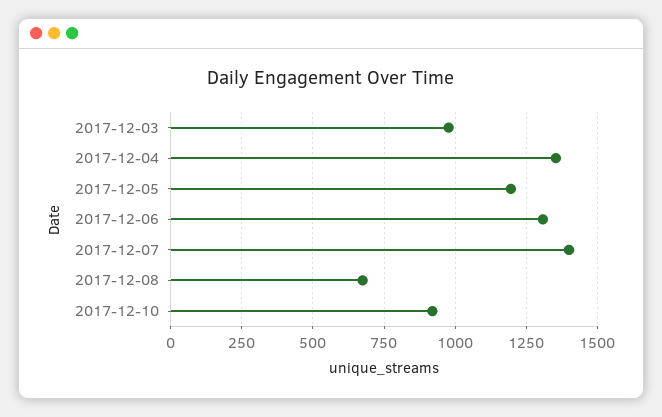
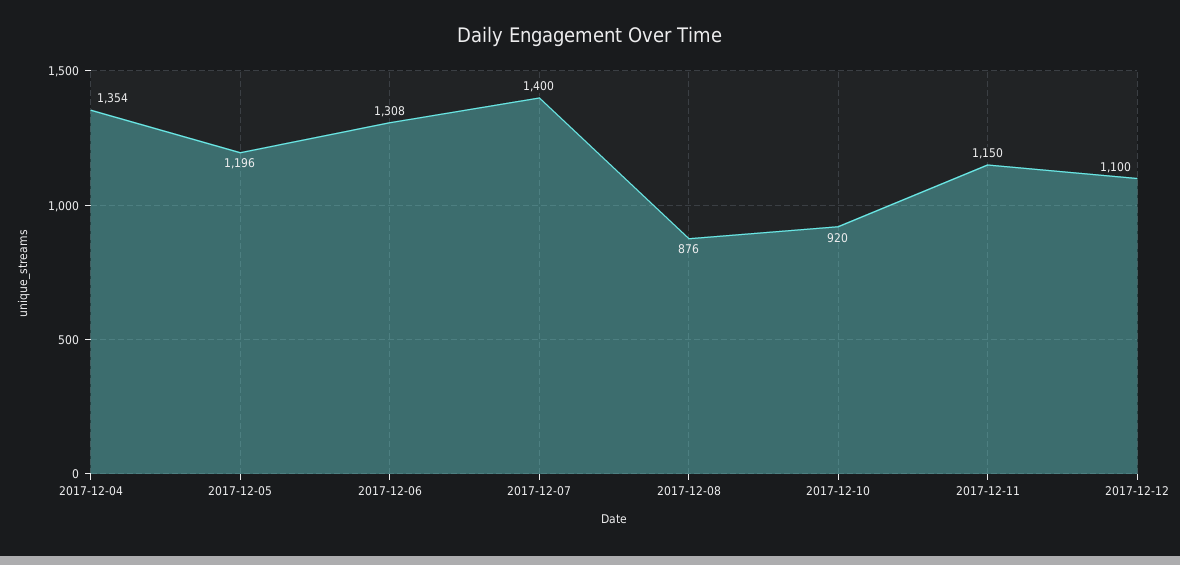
2017-12-03: 975 -> none
2017-12-08: 675 -> 876
2017-12-11: none -> 1150
2017-12-12: none -> 1100

